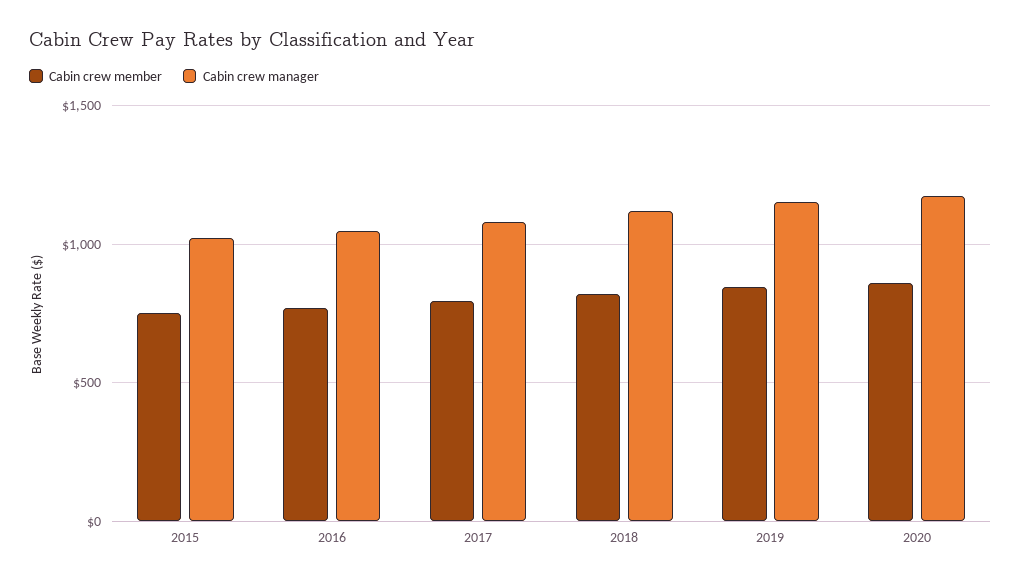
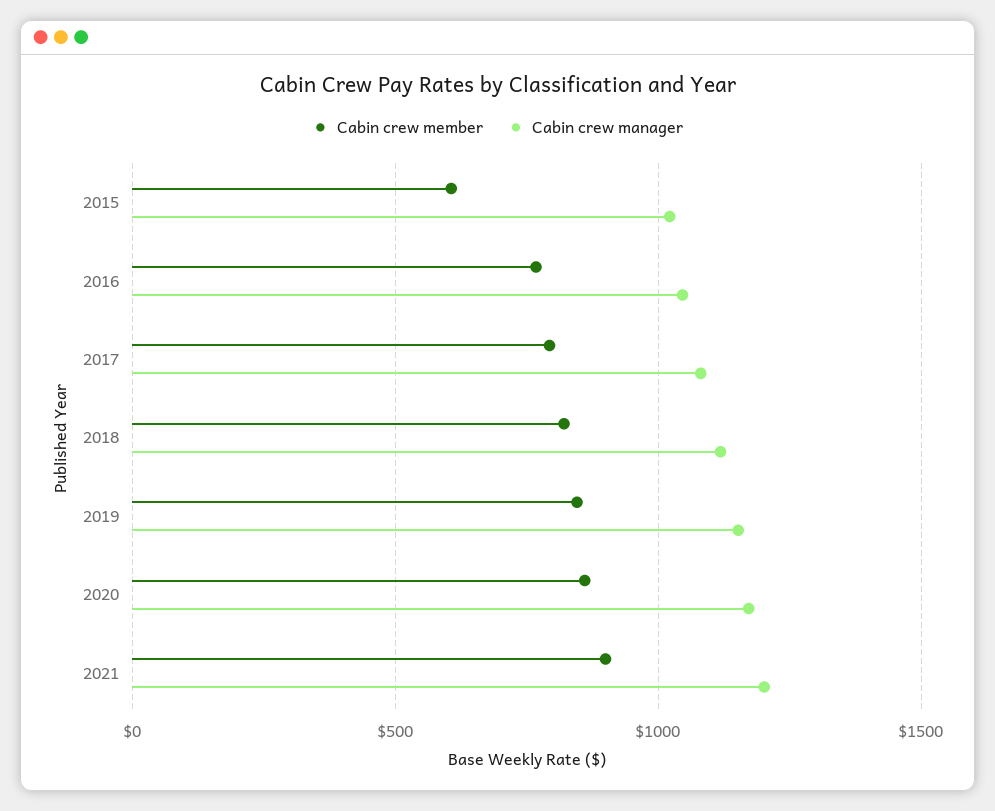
Cabin crew member, 2015: 750 -> 600
Cabin crew member, 2021: none -> 900
Cabin crew manager, 2021: none -> 1200

